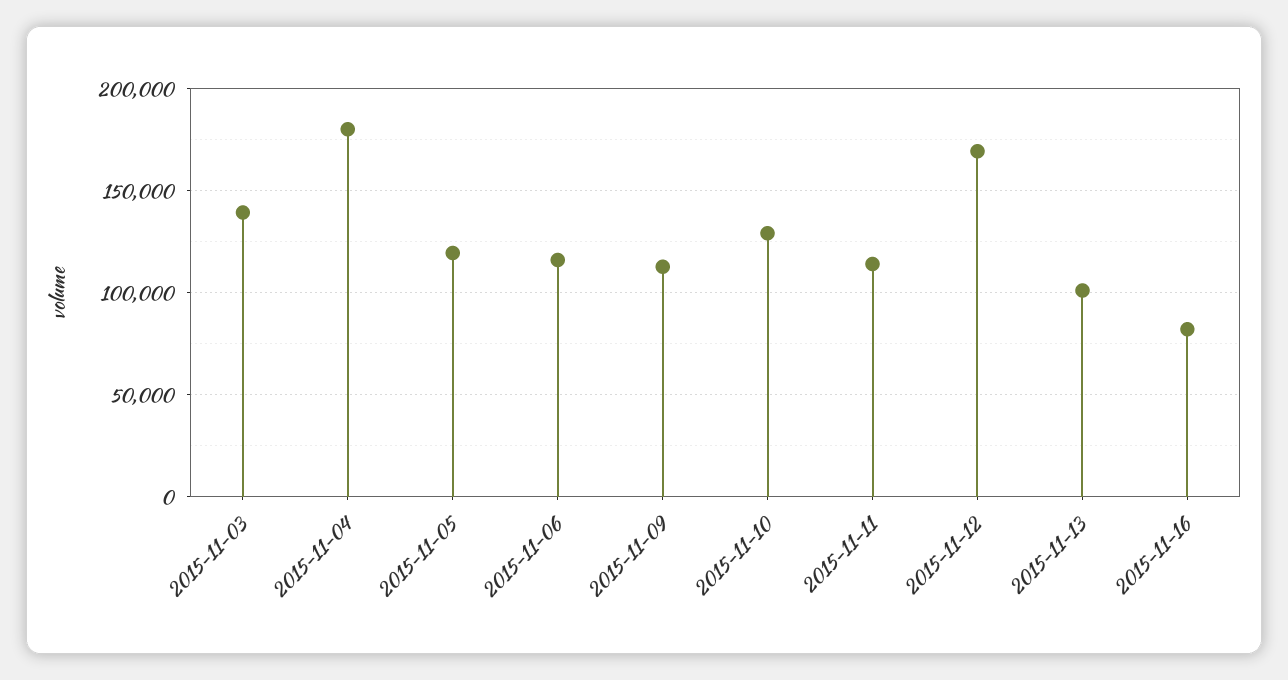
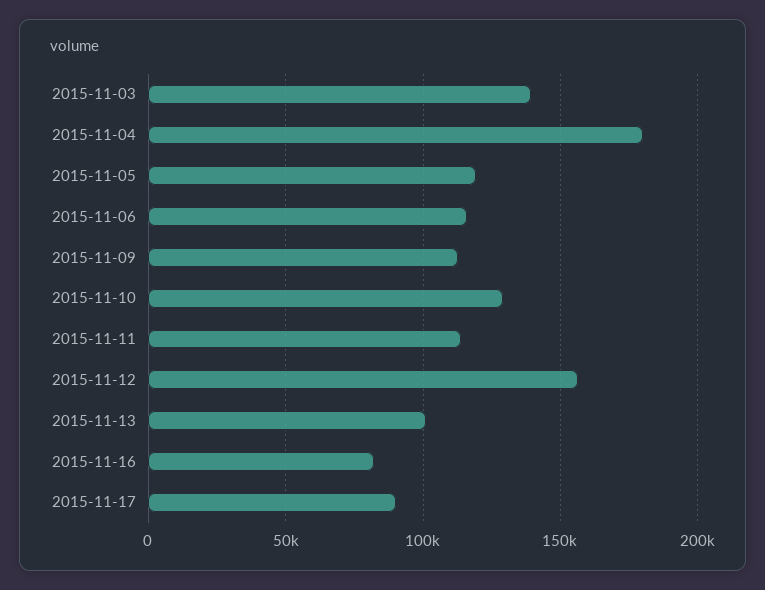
2015-11-12: 170000 -> 155000
2015-11-17: none -> 90000

